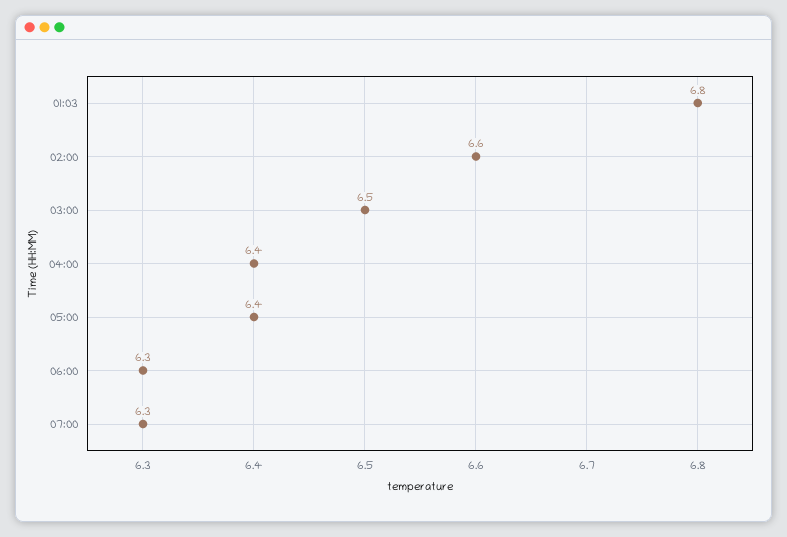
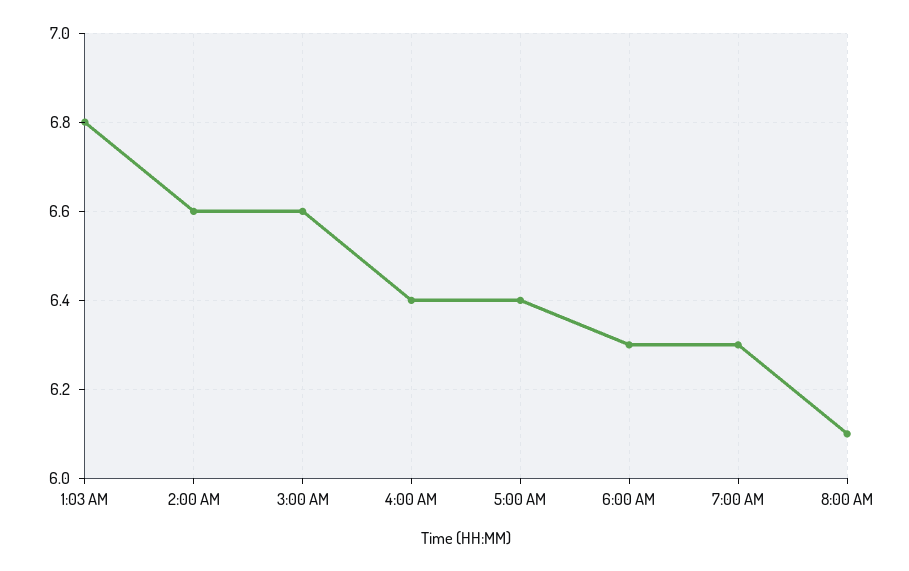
03:00: 6.5 -> 6.6
8:00 AM: none -> 6.1

